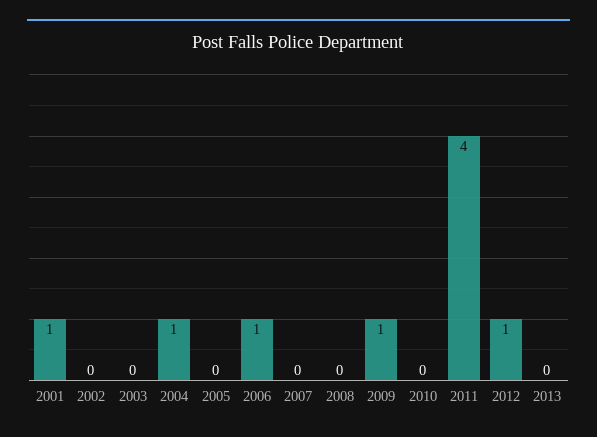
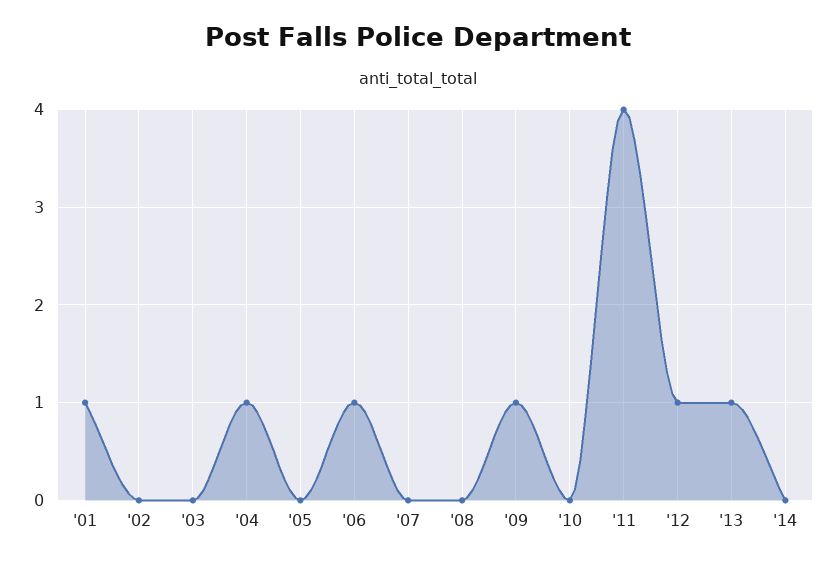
2013: 0 -> 1
'14: none -> 0

